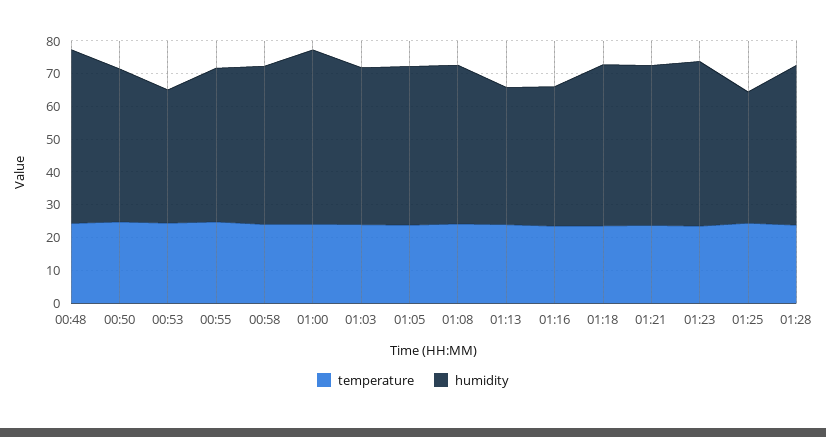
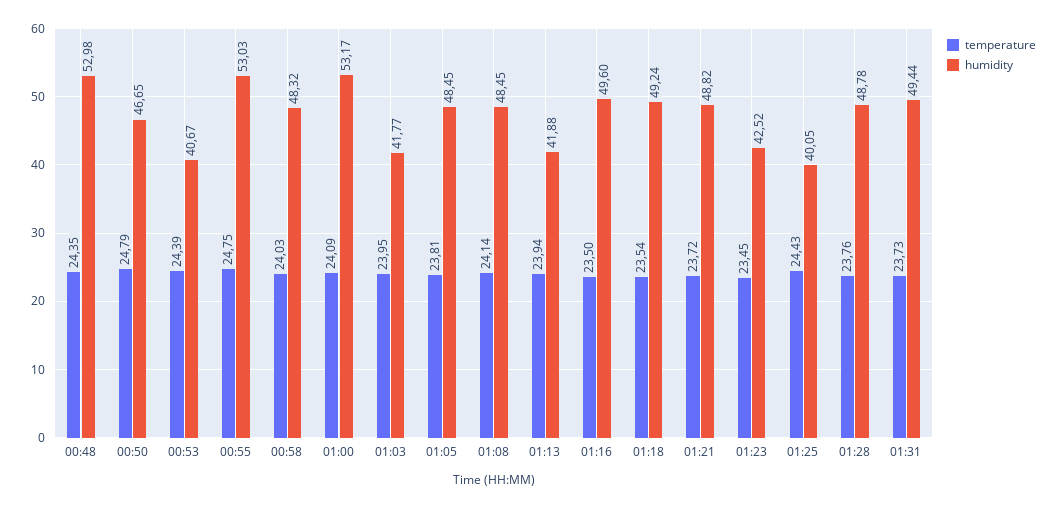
humidity, 00:55: 47.5 -> 53.03
humidity, 01:03: 47.5 -> 41.77
humidity, 01:16: 42.5 -> 49.6
humidity, 01:23: 50 -> 42.52
temperature, 01:31: none -> 23.73
humidity, 01:31: none -> 49.44

